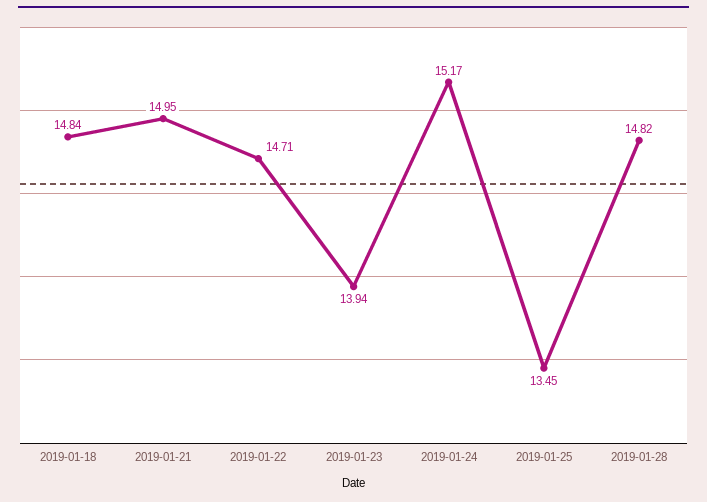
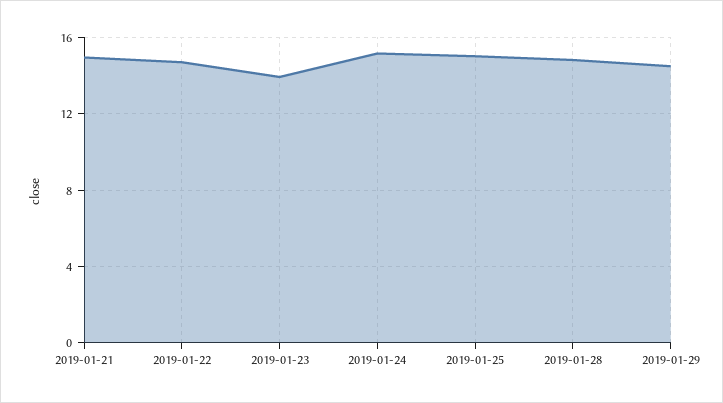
2019-01-18: 14.84 -> none
2019-01-25: 13.45 -> 15
2019-01-29: none -> 14.5

